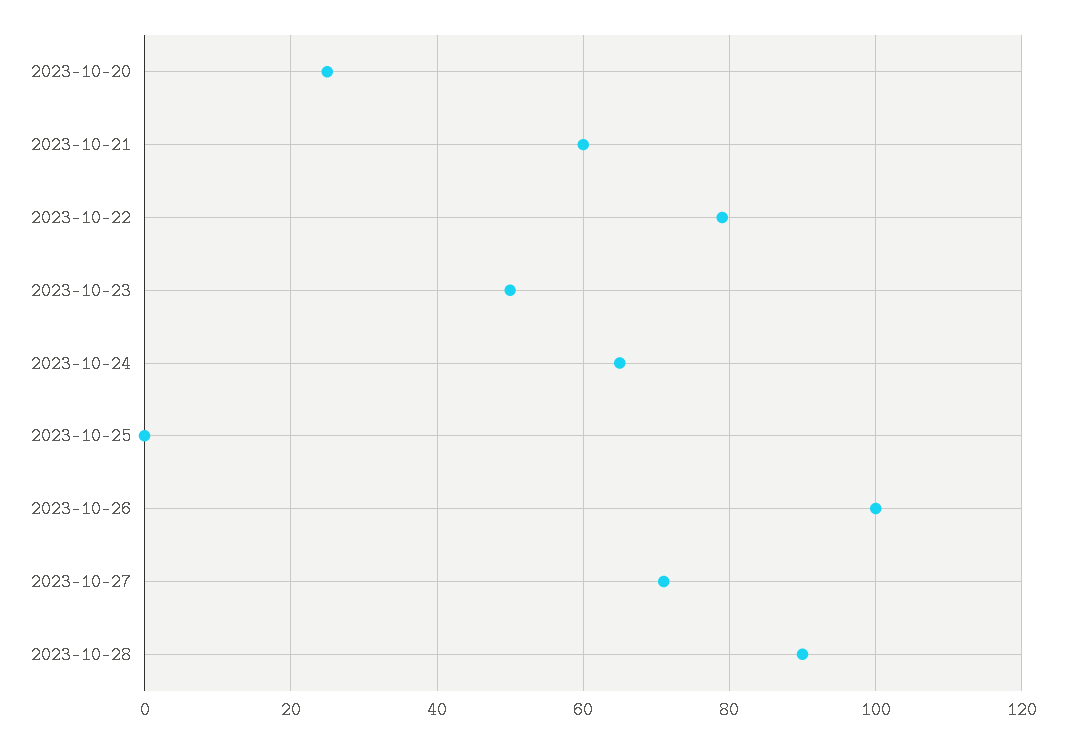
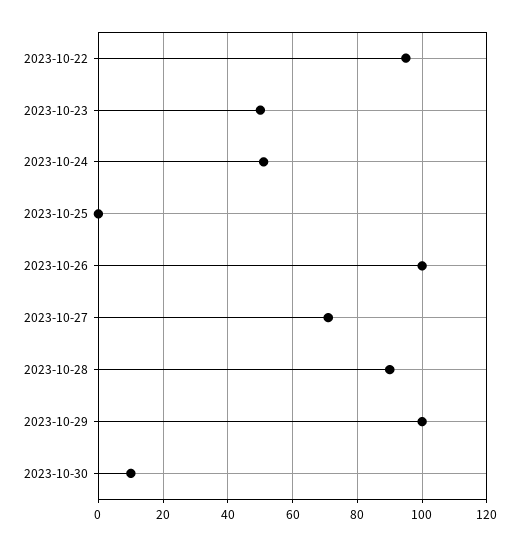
2023-10-20: 25 -> none
2023-10-21: 60 -> none
2023-10-22: 80 -> 95
2023-10-24: 65 -> 50
2023-10-29: none -> 100
2023-10-30: none -> 10

